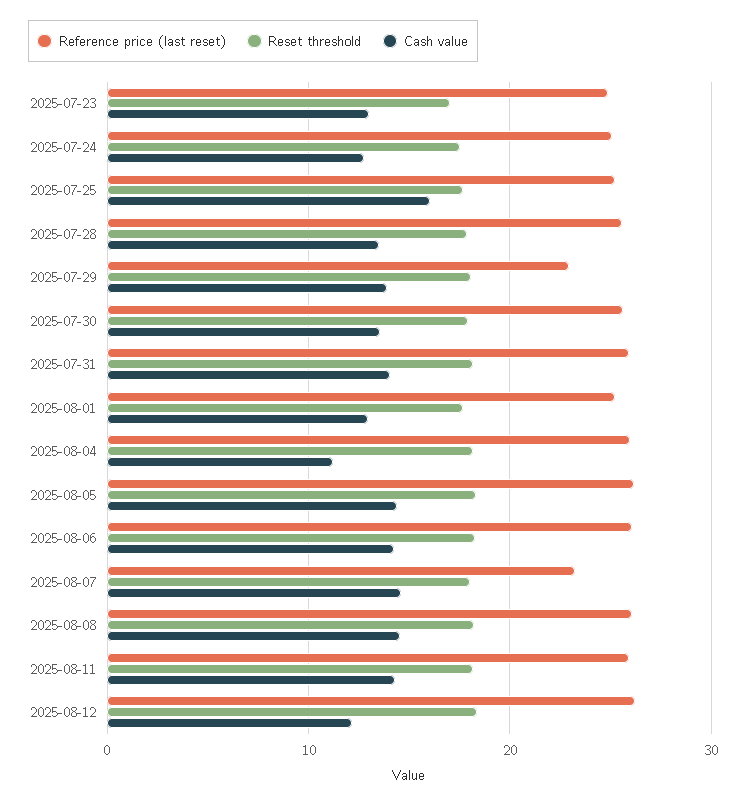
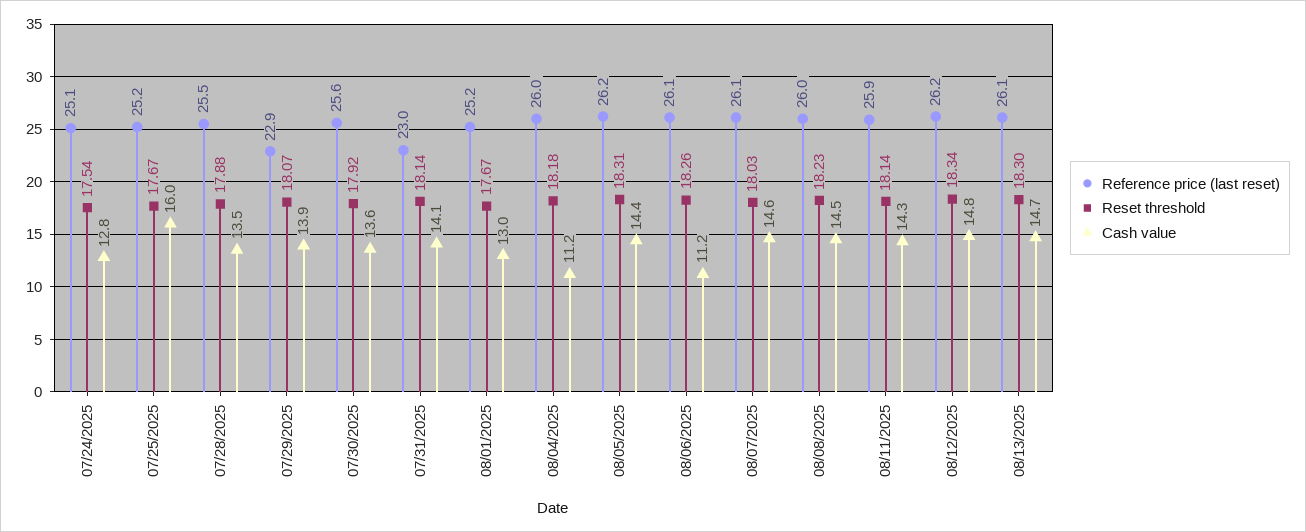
Reference price (last reset), 2025-07-23: 25 -> none
Reset threshold, 2025-07-23: 17 -> none
Cash value, 2025-07-23: 13 -> none
Reference price (last reset), 2025-07-31: 26 -> 23
Cash value, 2025-08-06: 14 -> 11.2
Reference price (last reset), 2025-08-07: 23 -> 26.1
Cash value, 2025-08-12: 12 -> 14.8
Reference price (last reset), 08/13/2025: none -> 26.1
Reset threshold, 08/13/2025: none -> 18.3
Cash value, 08/13/2025: none -> 14.7

